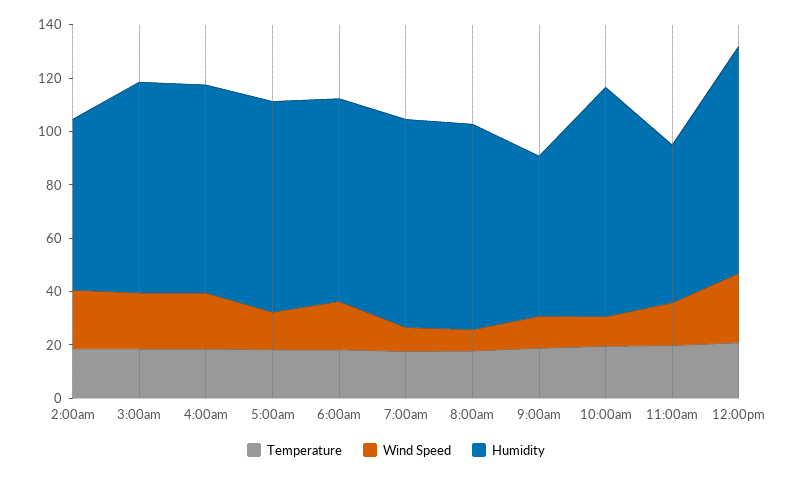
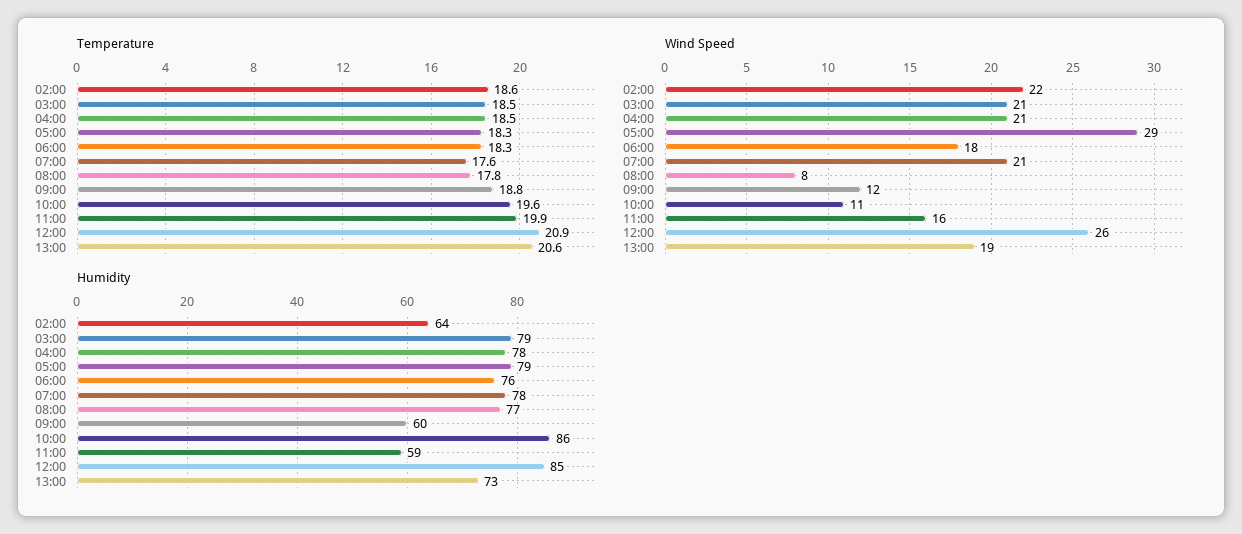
Wind Speed, 5:00am: 15 -> 29
Wind Speed, 7:00am: 10 -> 21
Temperature, 13:00: none -> 20.6
Wind Speed, 13:00: none -> 19
Humidity, 13:00: none -> 73

